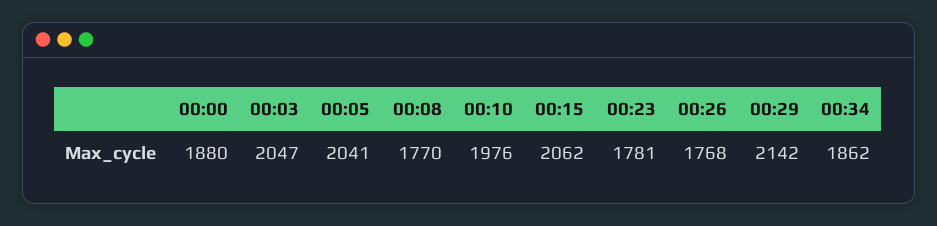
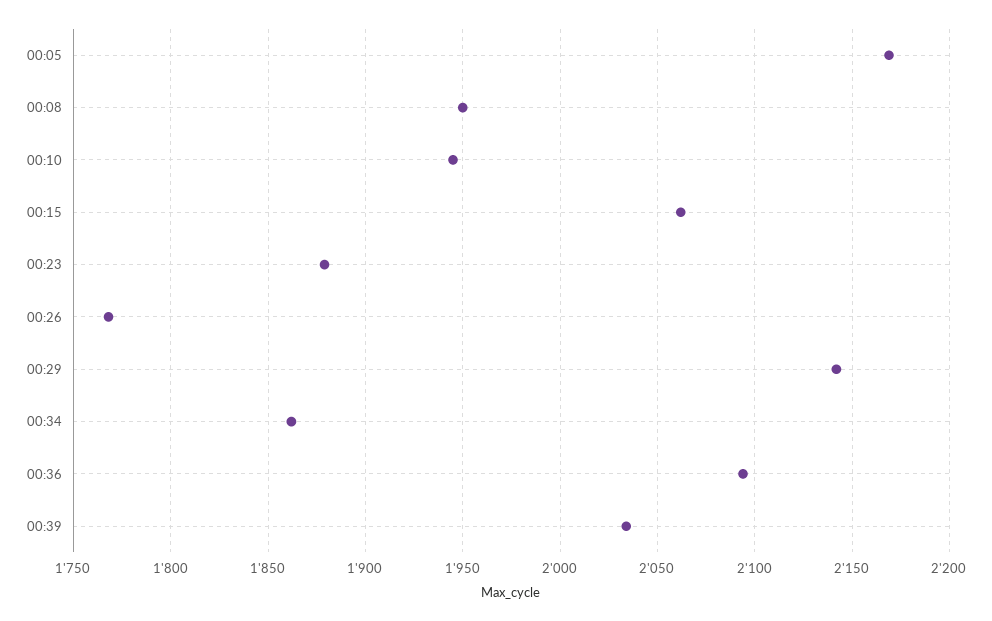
00:00: 1880 -> none
00:03: 2047 -> none
00:05: 2041 -> 2170
00:08: 1770 -> 1950
00:10: 1976 -> 1945
00:23: 1781 -> 1880
00:36: none -> 2095
00:39: none -> 2035

